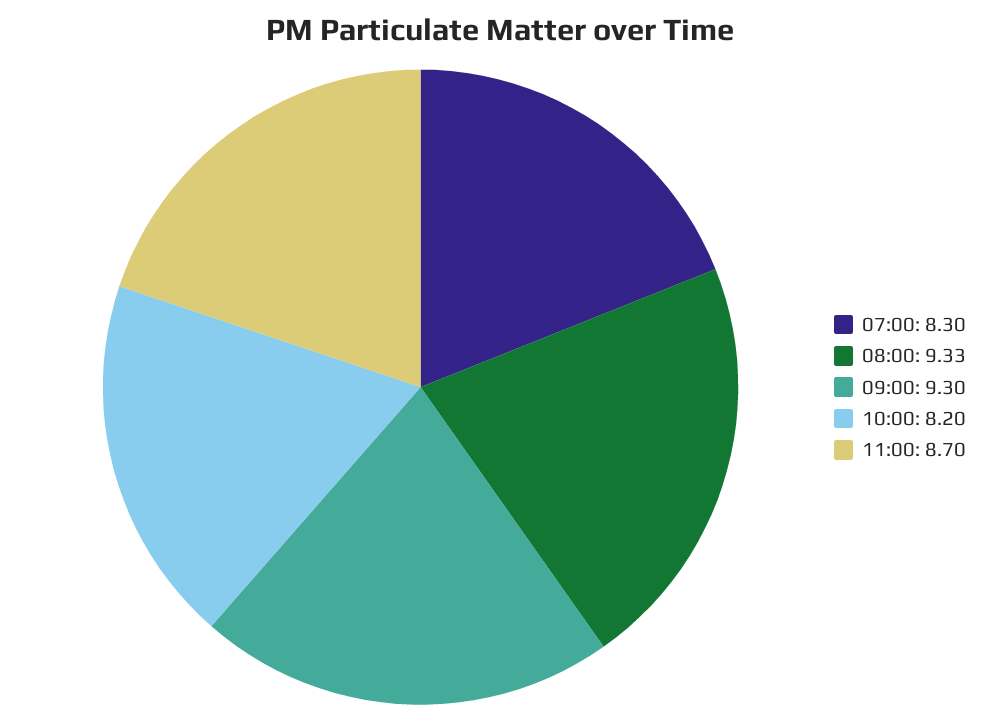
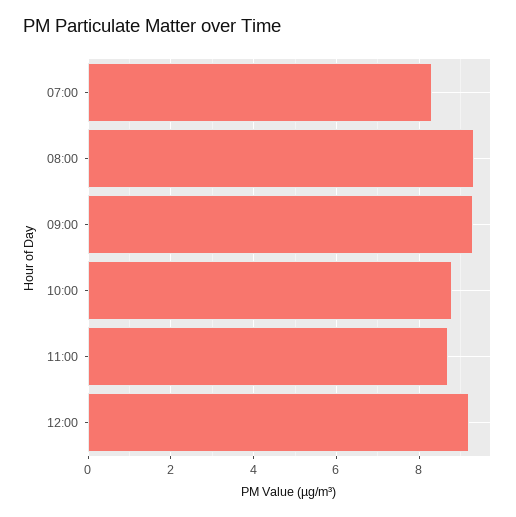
10:00: 8.2 -> 8.8
12:00: none -> 9.2

